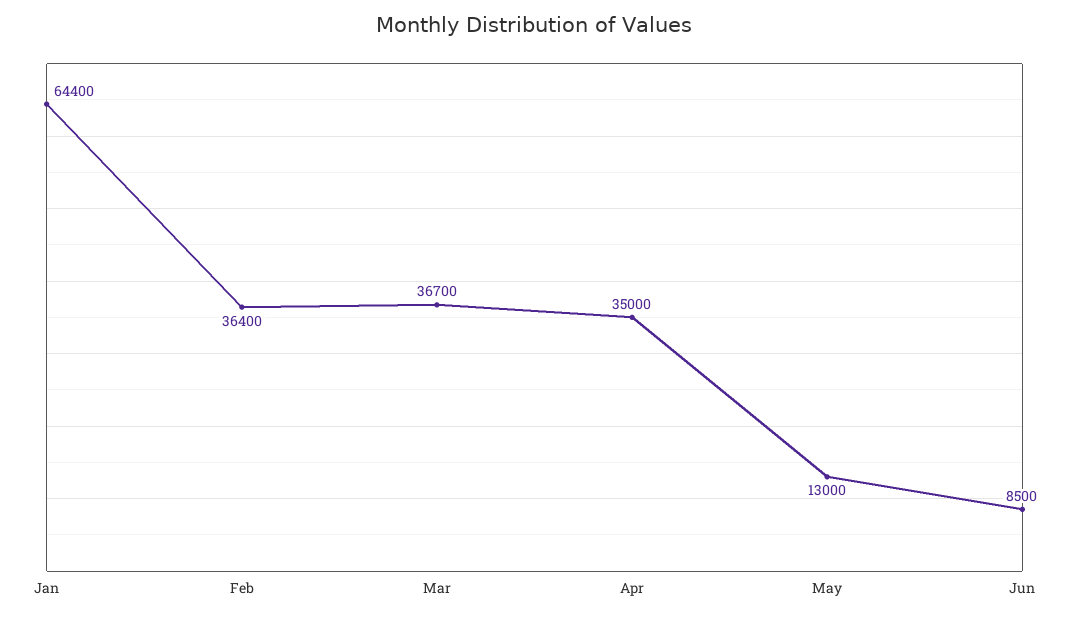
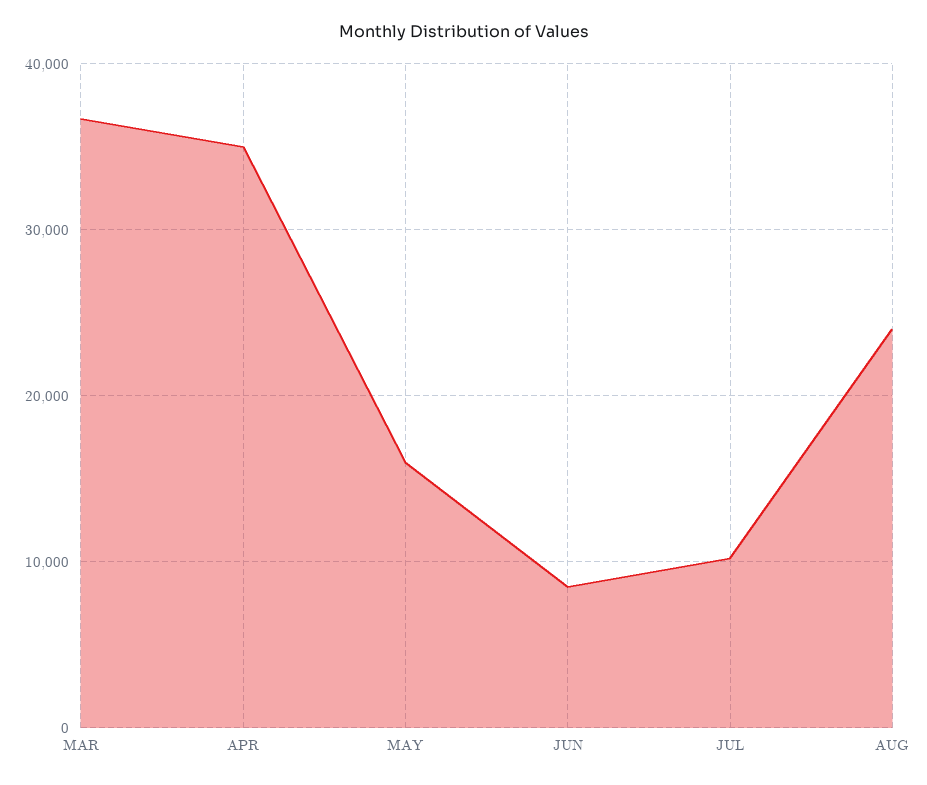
Jan: 64400 -> none
Feb: 36400 -> none
May: 13000 -> 16000
JUL: none -> 10000
AUG: none -> 24000

